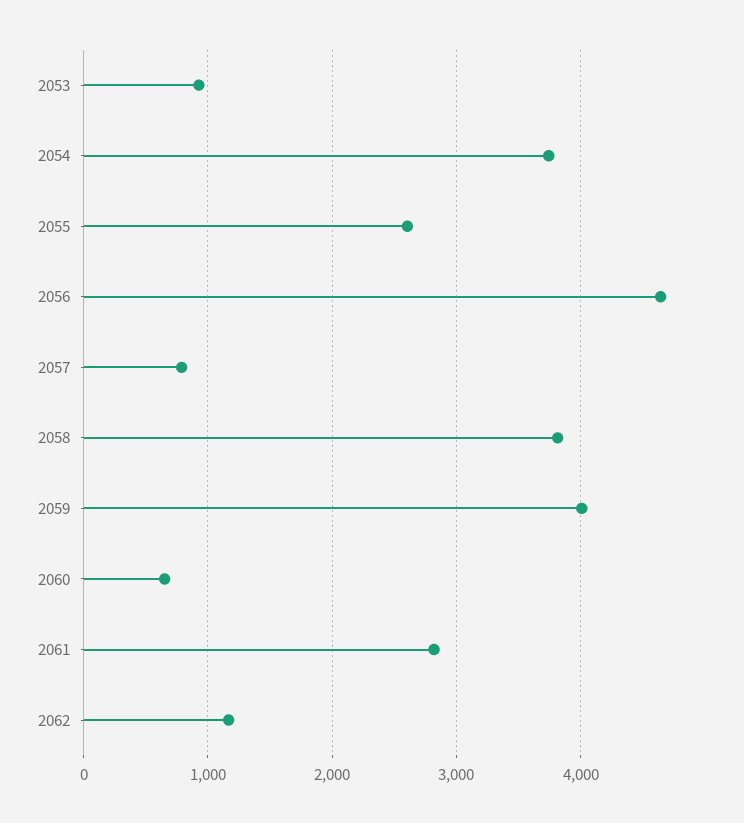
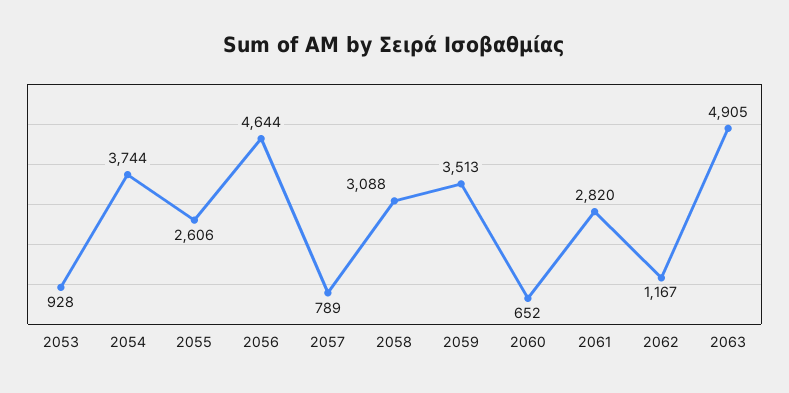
2058: 3800 -> 3088
2059: 4000 -> 3513
2063: none -> 4905

